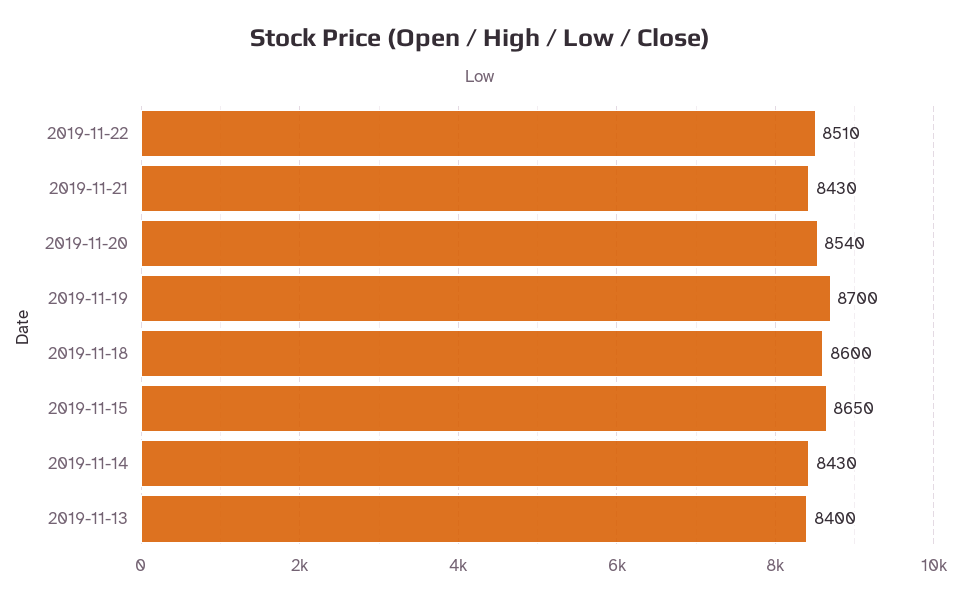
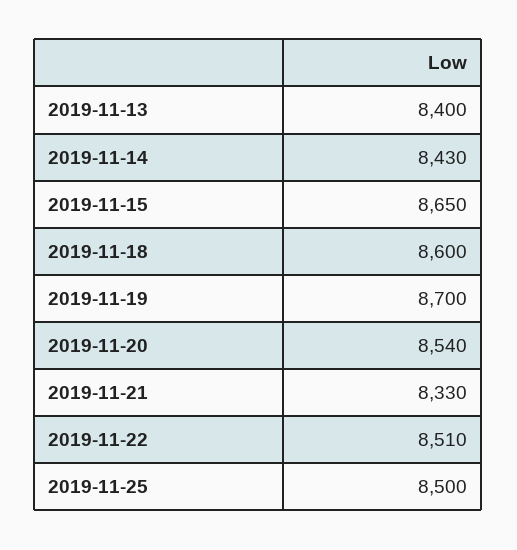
2019-11-21: 8430 -> 8330
2019-11-25: none -> 8500

